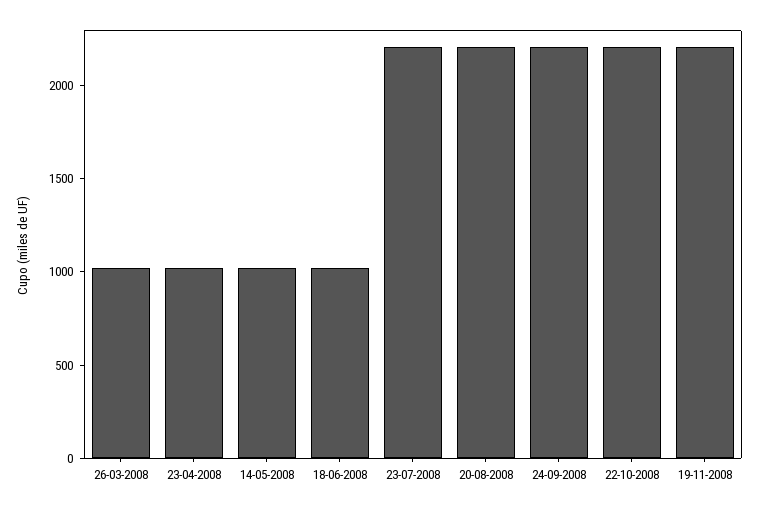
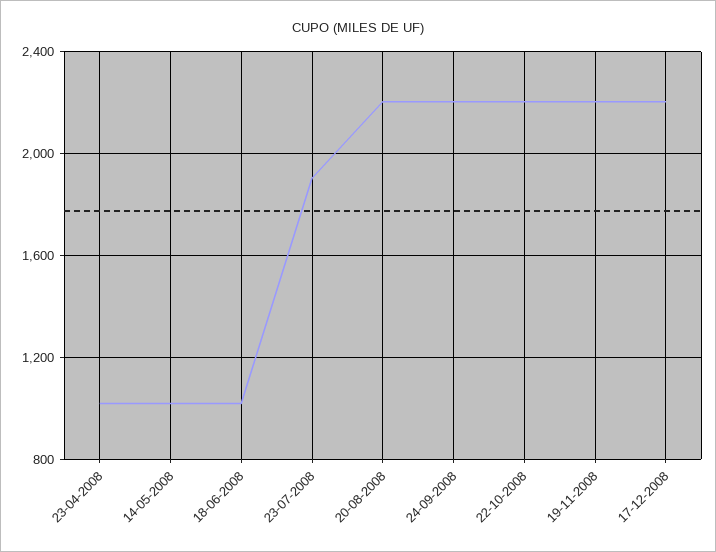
26-03-2008: 1000 -> none
23-07-2008: 2200 -> 1900
17-12-2008: none -> 2200

